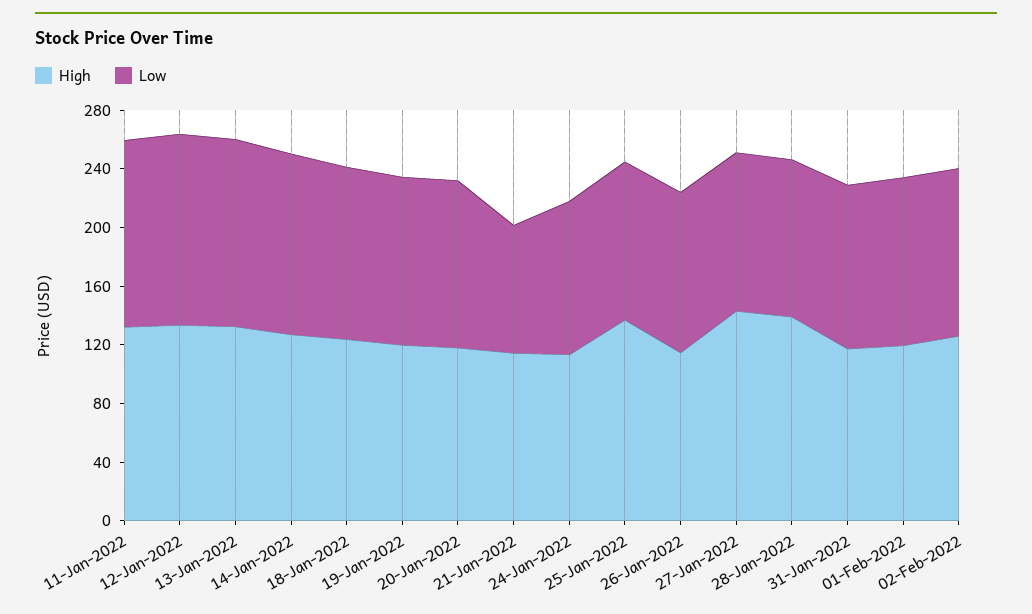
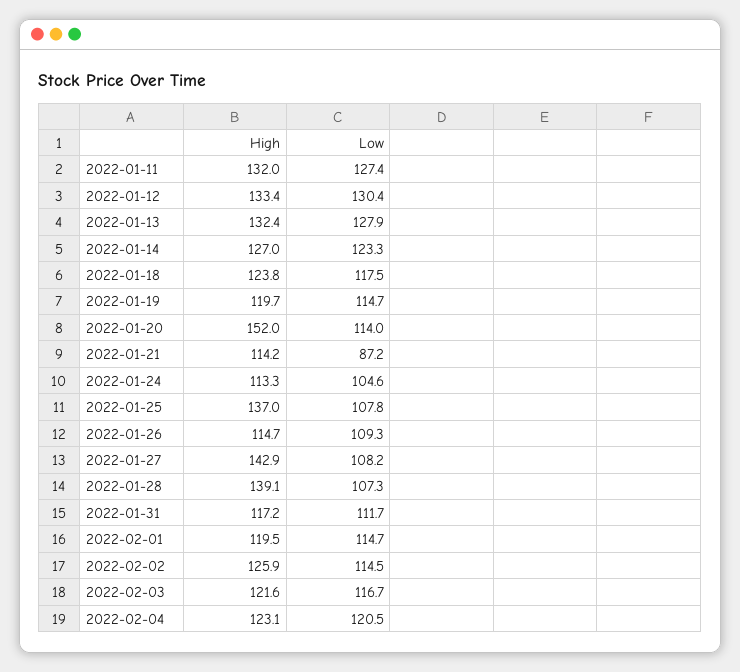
High, 20-Jan-2022: 120 -> 152
High, 2022-02-03: none -> 121.6
Low, 2022-02-03: none -> 116.7
High, 2022-02-04: none -> 123.1
Low, 2022-02-04: none -> 120.5

